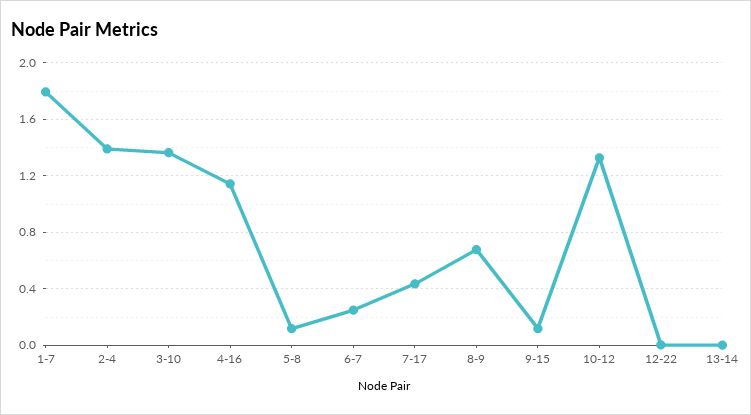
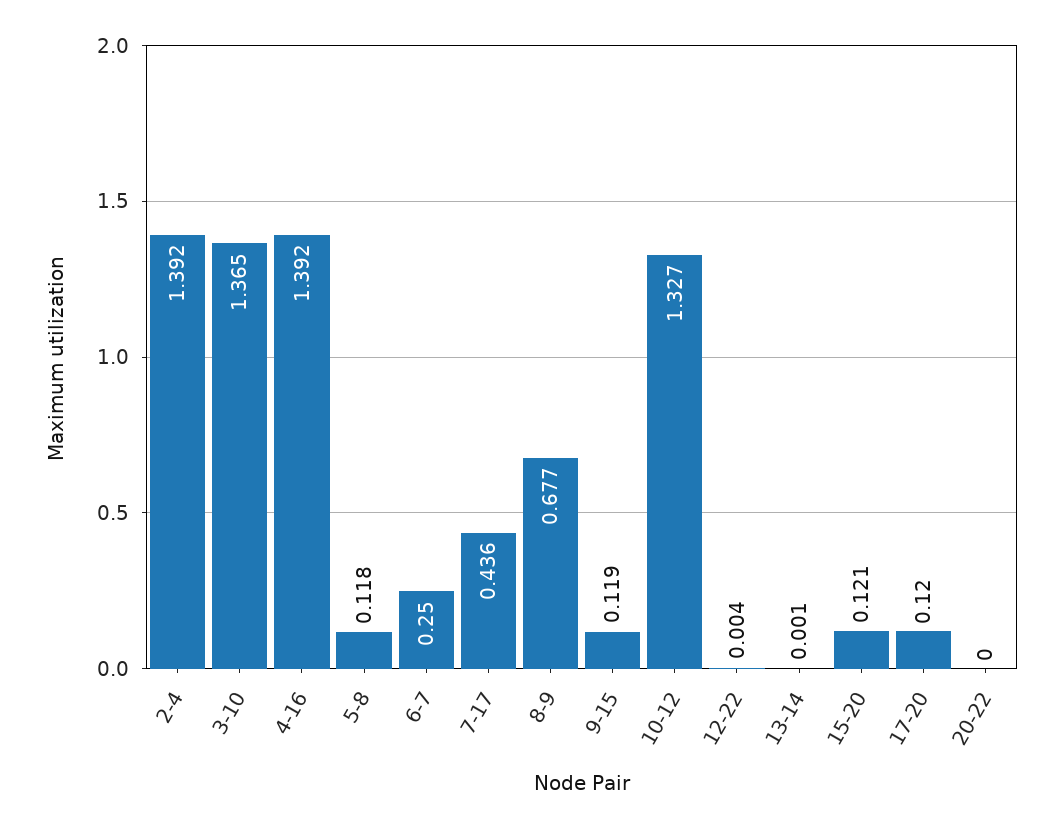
1-7: 1.8 -> none
4-16: 1.15 -> 1.392
15-20: none -> 0.121
17-20: none -> 0.12
20-22: none -> 0

